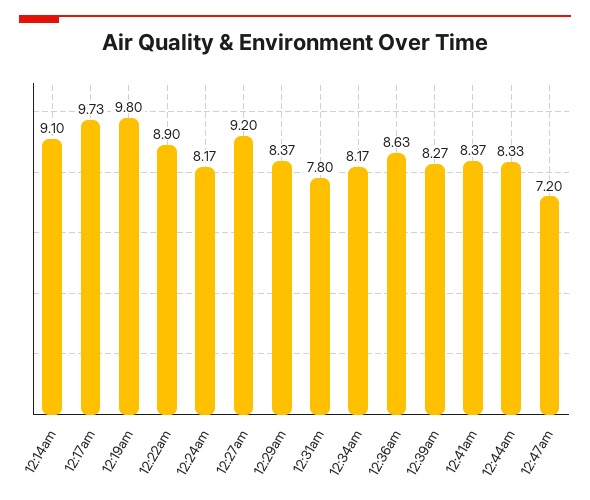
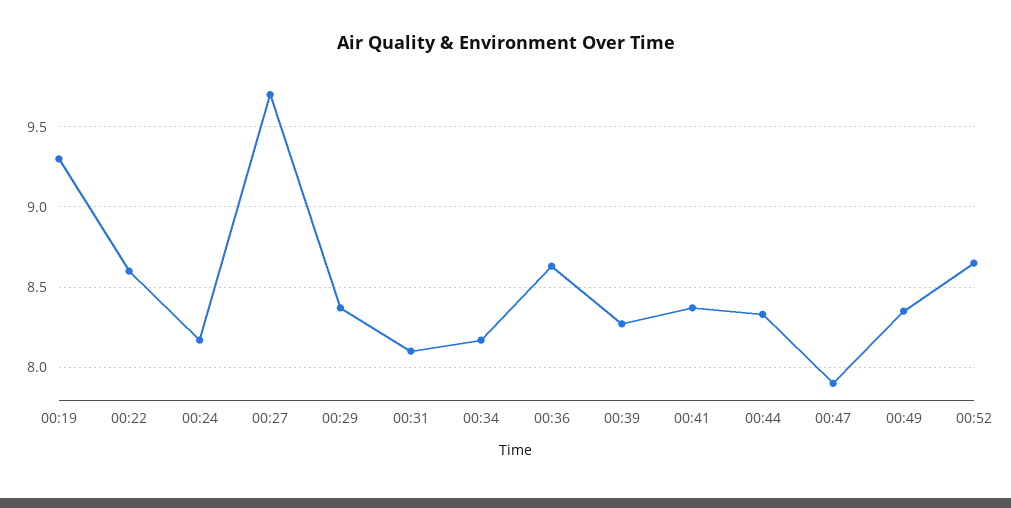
12:14am: 9.1 -> none
12:17am: 9.73 -> none
12:19am: 9.8 -> 9.3
12:22am: 8.9 -> 8.6
12:27am: 9.2 -> 9.7
12:31am: 7.8 -> 8.1
12:47am: 7.2 -> 7.9
00:49: none -> 8.35
00:52: none -> 8.65

